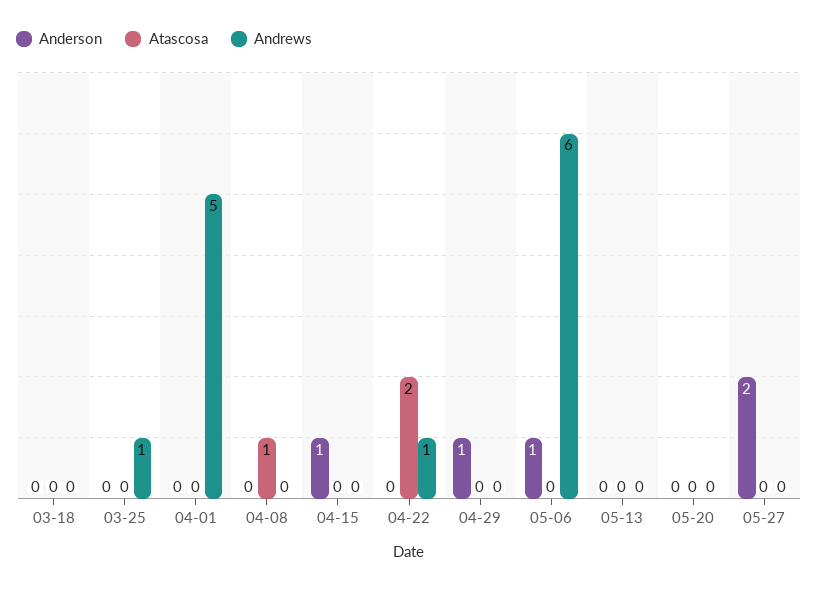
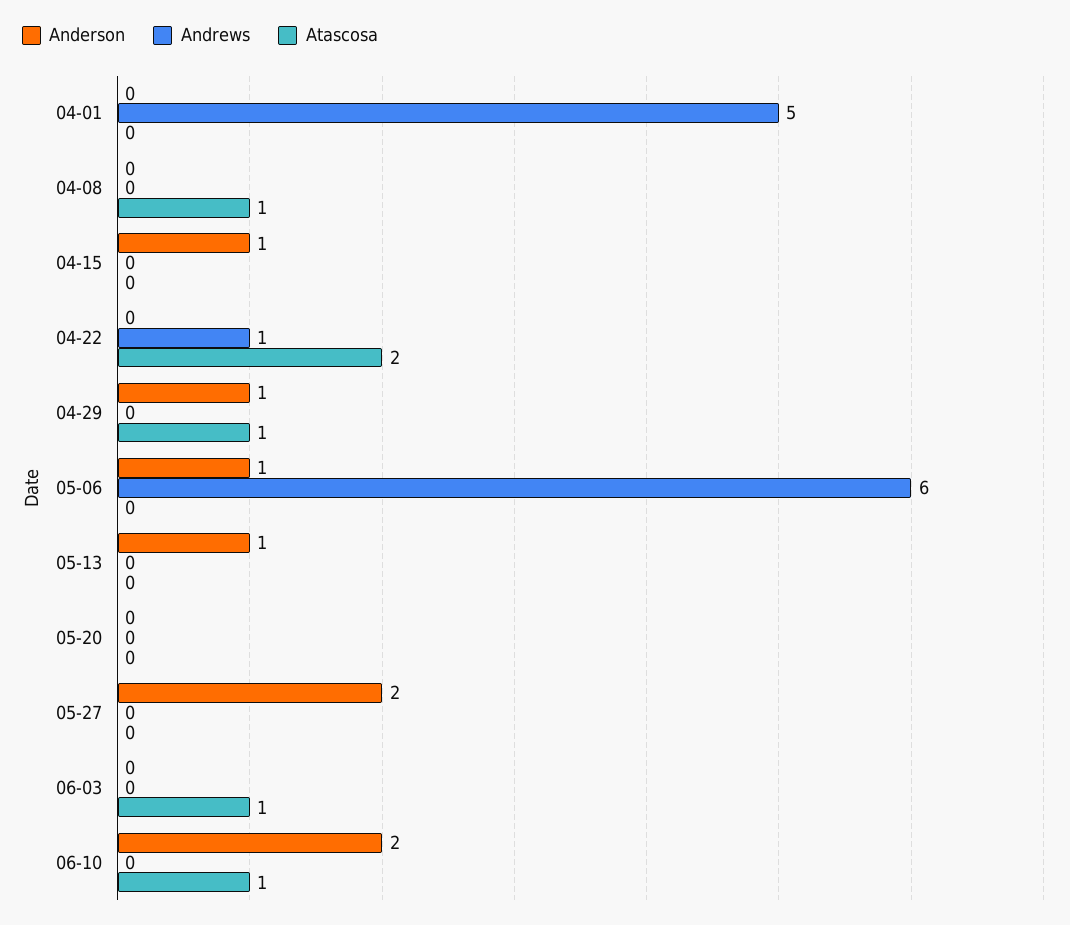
Anderson, 03-18: 0 -> none
Atascosa, 03-18: 0 -> none
Andrews, 03-18: 0 -> none
Anderson, 03-25: 0 -> none
Atascosa, 03-25: 0 -> none
Andrews, 03-25: 1 -> none
Atascosa, 04-29: 0 -> 1
Anderson, 05-13: 0 -> 1
Anderson, 06-03: none -> 0
Andrews, 06-03: none -> 0
Atascosa, 06-03: none -> 1
Anderson, 06-10: none -> 2
Andrews, 06-10: none -> 0
Atascosa, 06-10: none -> 1

